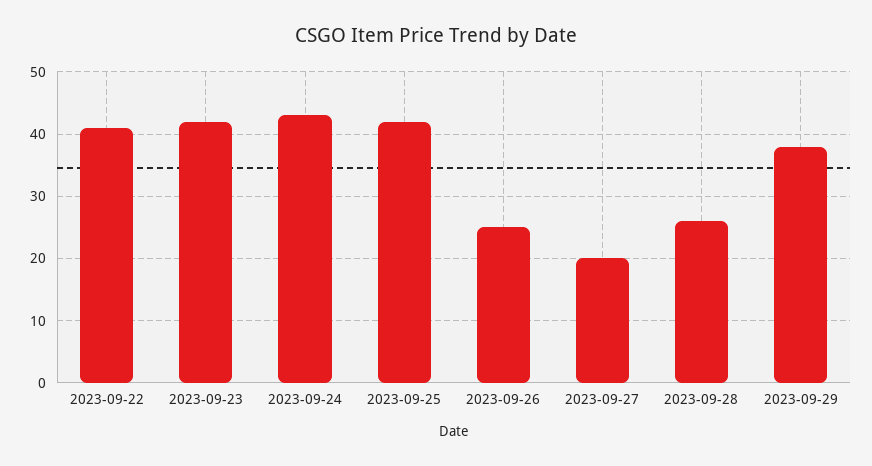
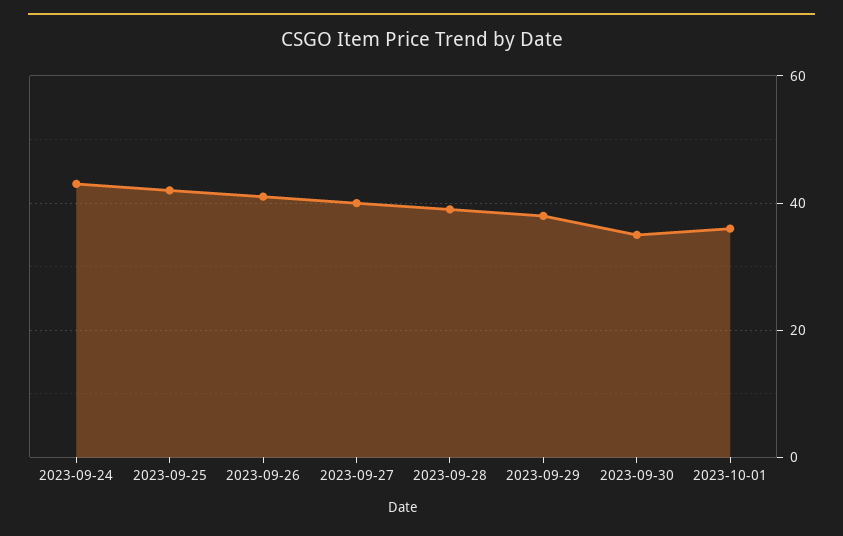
2023-09-22: 41 -> none
2023-09-23: 42 -> none
2023-09-26: 25 -> 40
2023-09-27: 20 -> 40
2023-09-28: 26 -> 40
2023-09-30: none -> 35
2023-10-01: none -> 35

